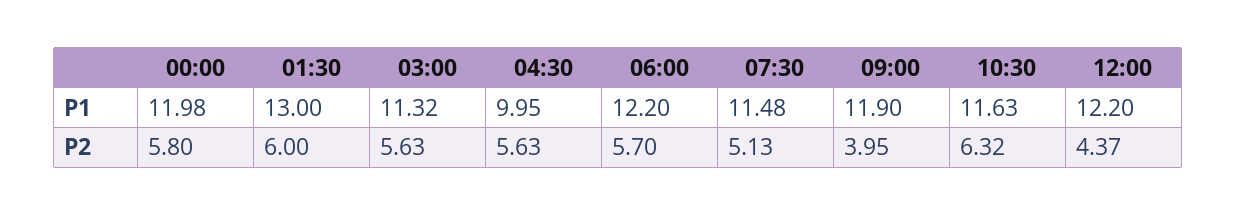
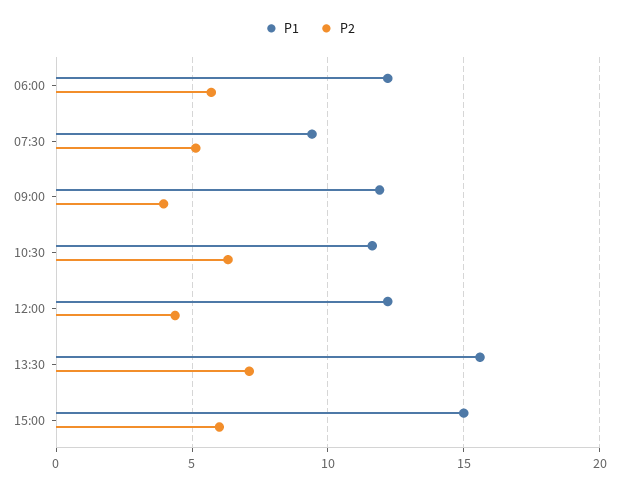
P1, 00:00: 11.98 -> none
P1, 01:30: 13 -> none
P1, 03:00: 11.32 -> none
P1, 04:30: 9.95 -> none
P1, 07:30: 11.48 -> 9.5
P2, 00:00: 5.8 -> none
P2, 01:30: 6 -> none
P2, 03:00: 5.63 -> none
P2, 04:30: 5.63 -> none
P1, 13:30: none -> 15.5
P2, 13:30: none -> 7
P1, 15:00: none -> 15
P2, 15:00: none -> 6

